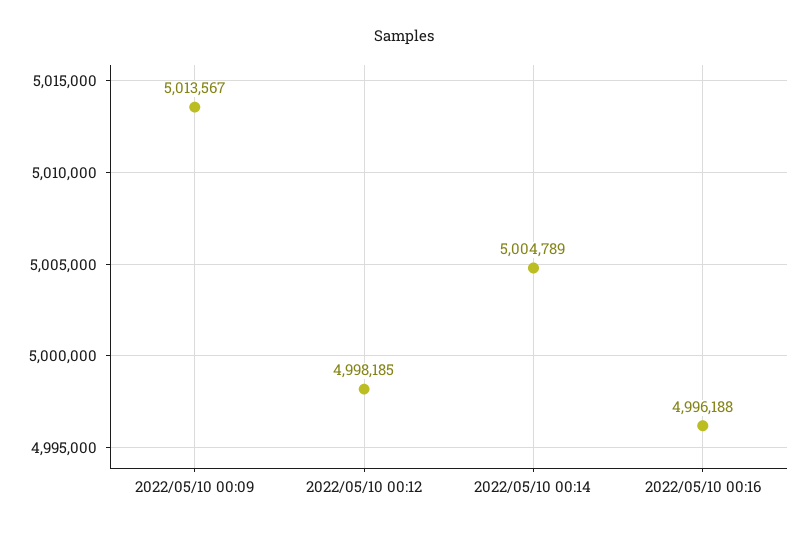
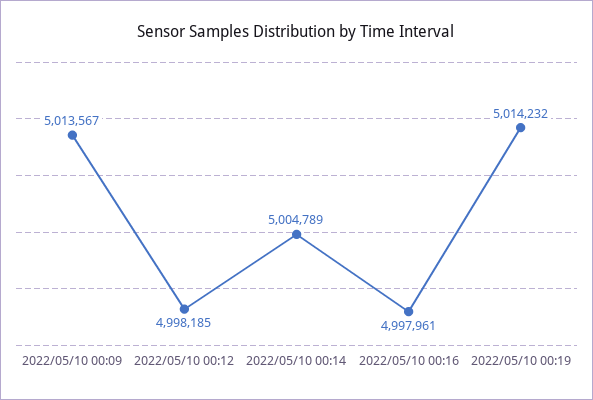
2022/05/10 00:16: 4996188 -> 4997961
2022/05/10 00:19: none -> 5014232

